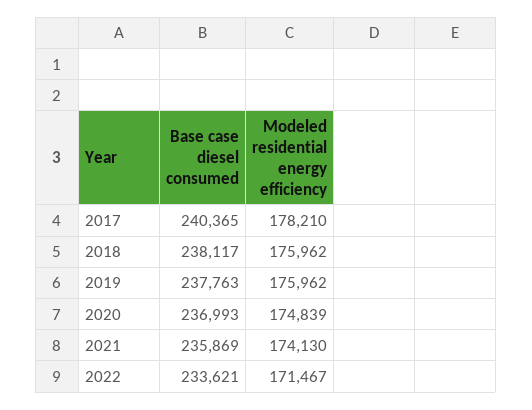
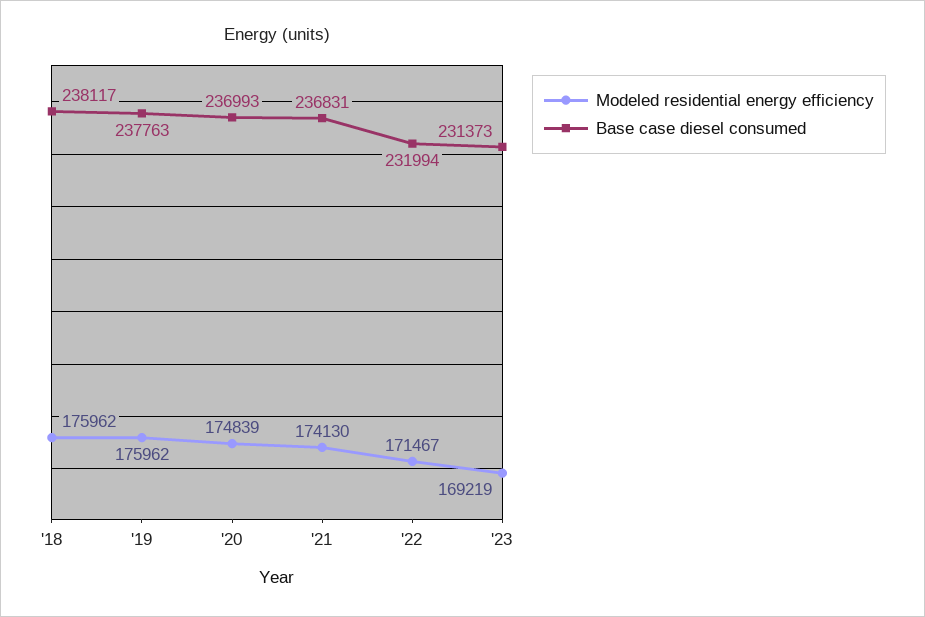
Base case diesel consumed, 2017: 240365 -> none
Modeled residential energy efficiency, 2017: 178210 -> none
Base case diesel consumed, 2021: 235869 -> 236831
Base case diesel consumed, 2022: 233621 -> 231994
Modeled residential energy efficiency, '23: none -> 169219
Base case diesel consumed, '23: none -> 231373

